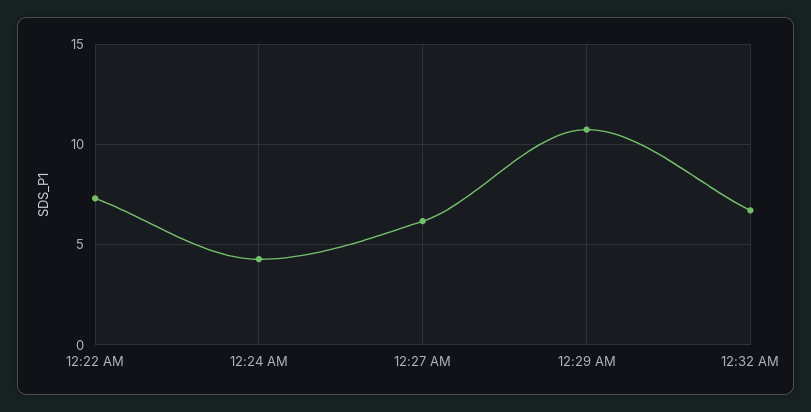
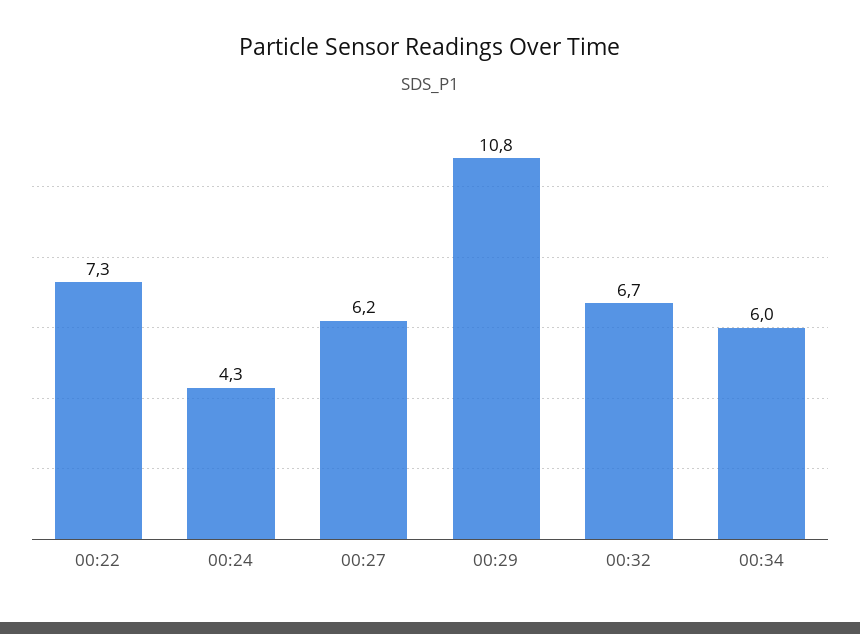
00:34: none -> 6

